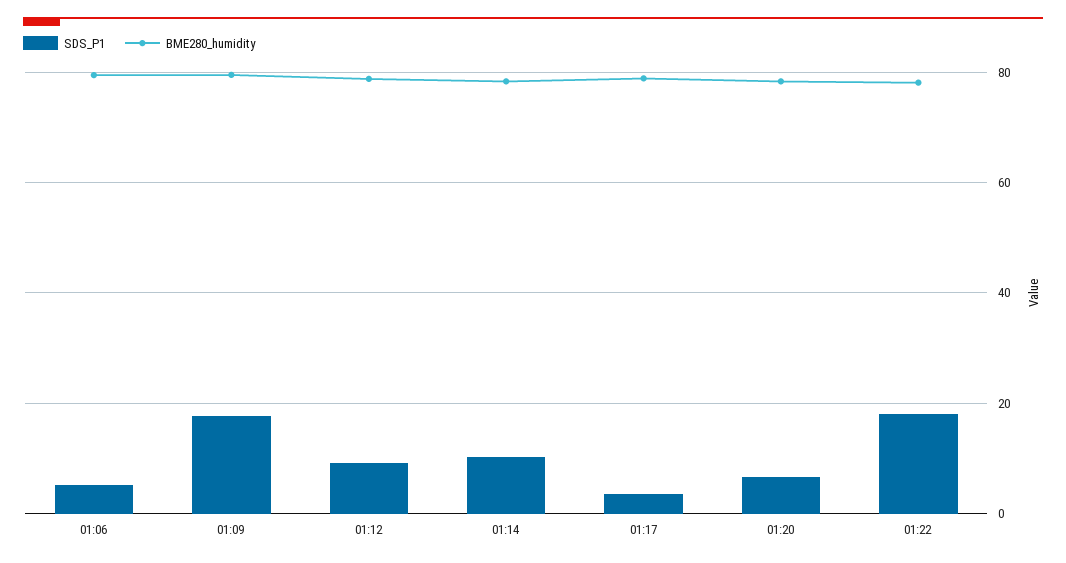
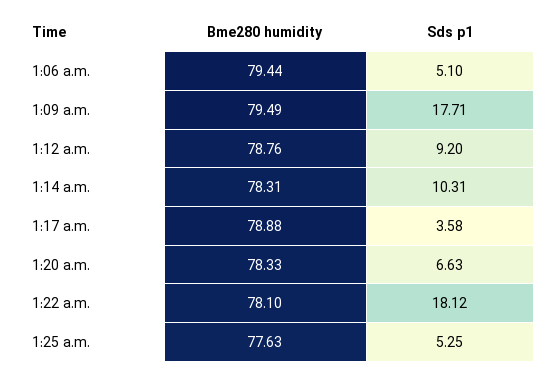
BME280_humidity, 1:25 a.m.: none -> 77.63
SDS_P1, 1:25 a.m.: none -> 5.25

